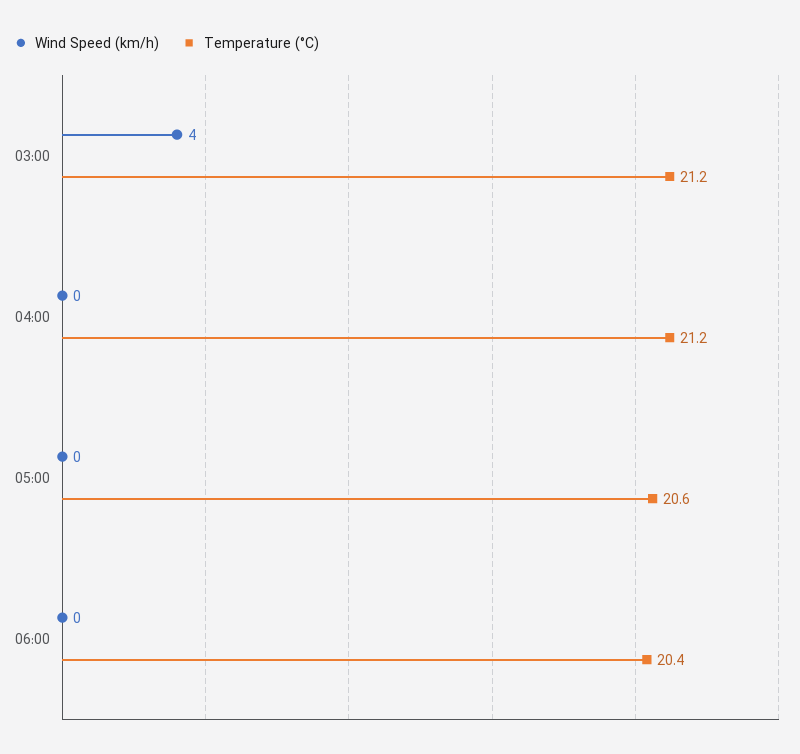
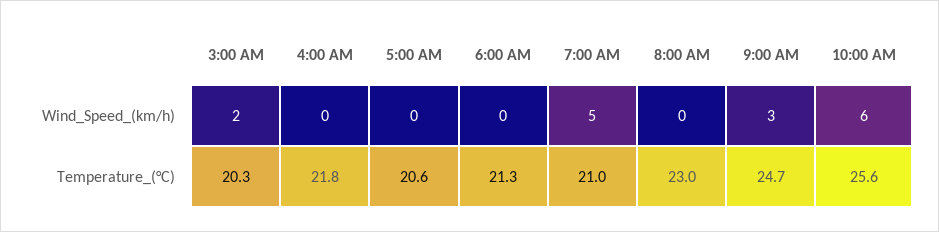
Wind Speed (km/h), 03:00: 4 -> 2
Temperature (°C), 03:00: 21.2 -> 20.3
Temperature (°C), 04:00: 21.2 -> 21.8
Temperature (°C), 06:00: 20.4 -> 21.3
Wind Speed (km/h), 7:00 AM: none -> 5
Wind Speed (km/h), 8:00 AM: none -> 0
Wind Speed (km/h), 9:00 AM: none -> 3
Wind Speed (km/h), 10:00 AM: none -> 6
Temperature (°C), 7:00 AM: none -> 21
Temperature (°C), 8:00 AM: none -> 23
Temperature (°C), 9:00 AM: none -> 24.7
Temperature (°C), 10:00 AM: none -> 25.6

